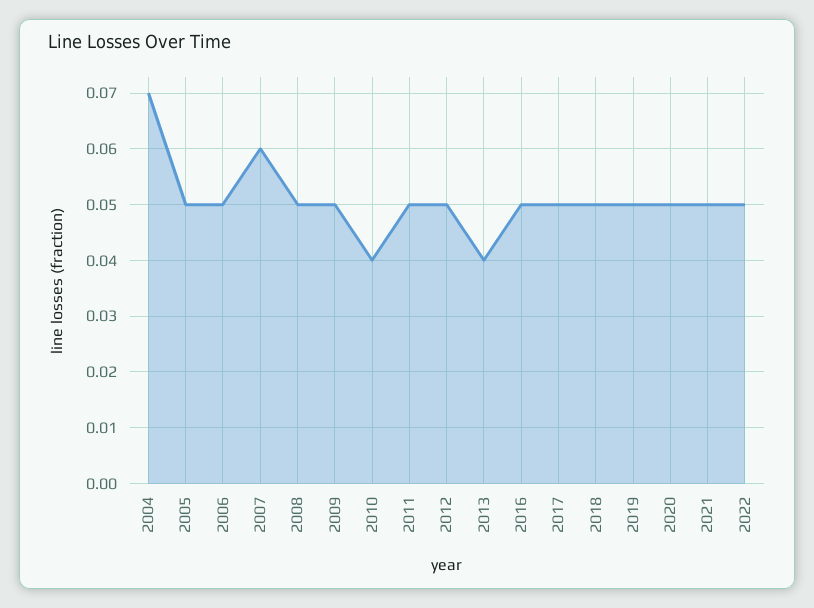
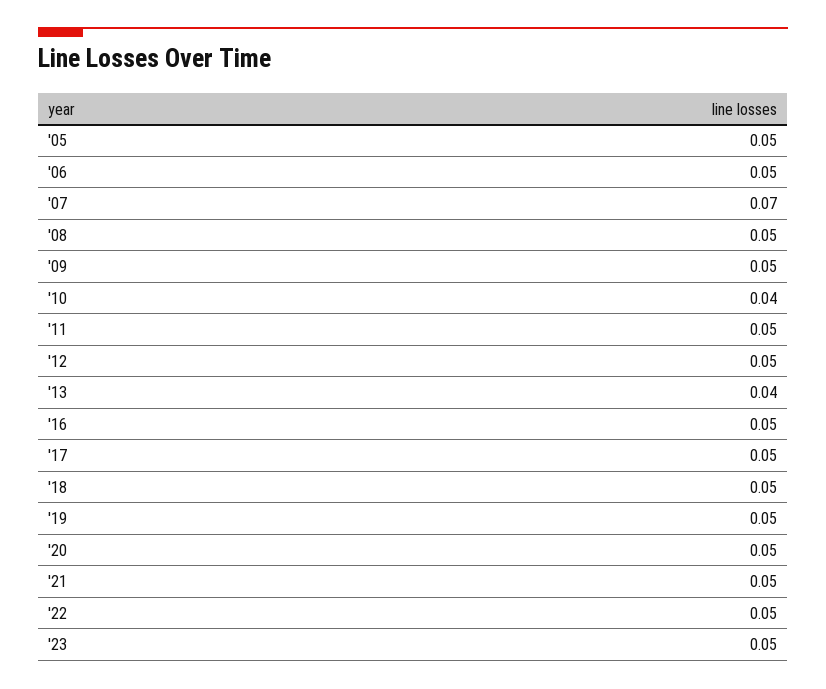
2004: 0.07 -> none
2007: 0.06 -> 0.07
'23: none -> 0.05

